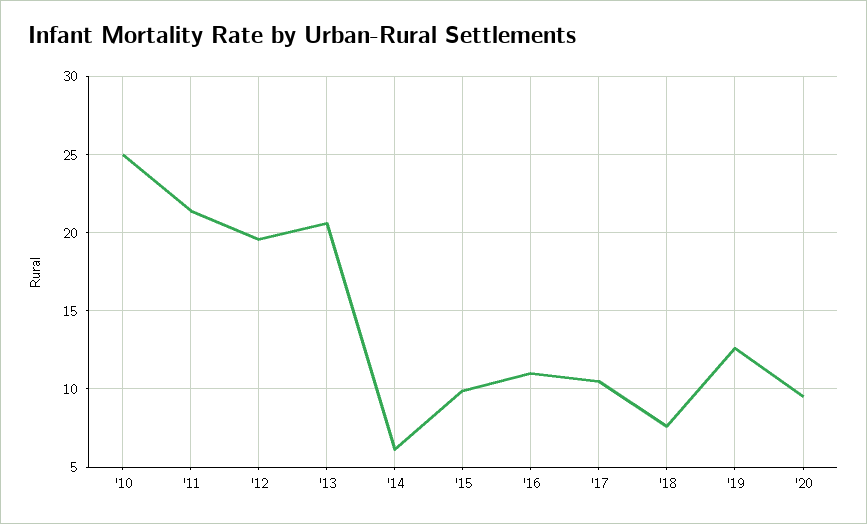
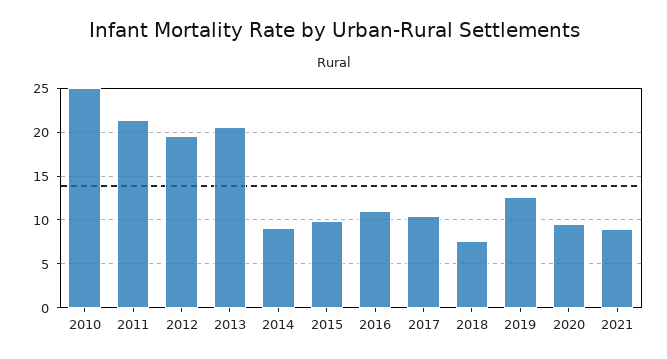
'14: 6 -> 9
2021: none -> 9

